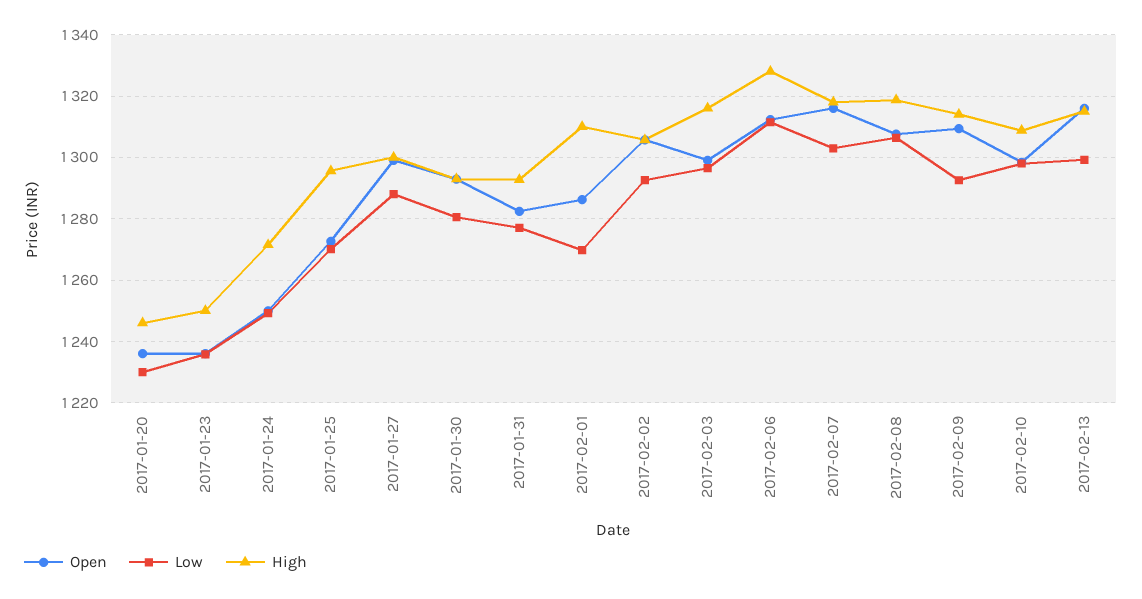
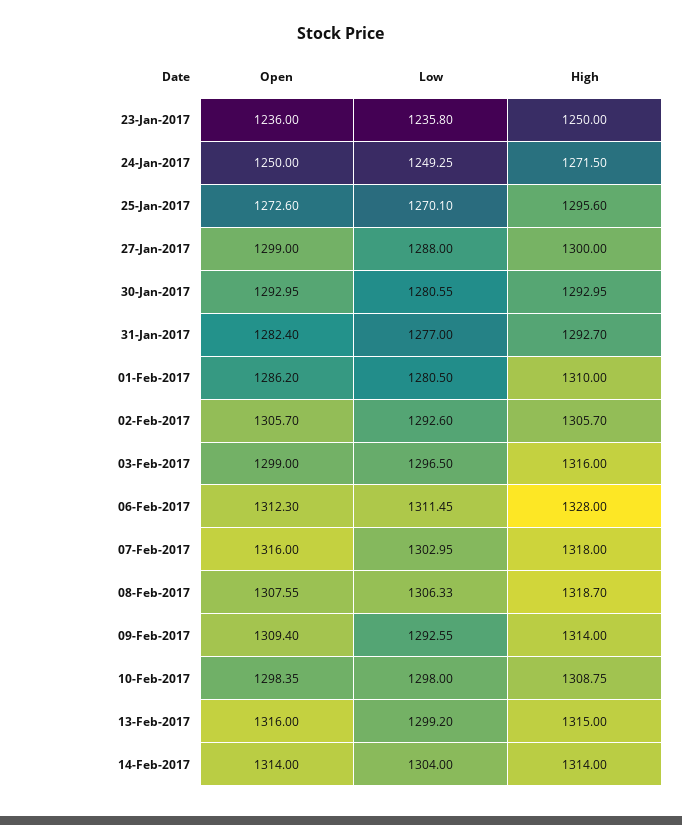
Open, 2017-01-20: 1236 -> none
Low, 2017-01-20: 1230 -> none
High, 2017-01-20: 1246 -> none
Low, 2017-02-01: 1270 -> 1280.5
Open, 14-Feb-2017: none -> 1314
Low, 14-Feb-2017: none -> 1304
High, 14-Feb-2017: none -> 1314

